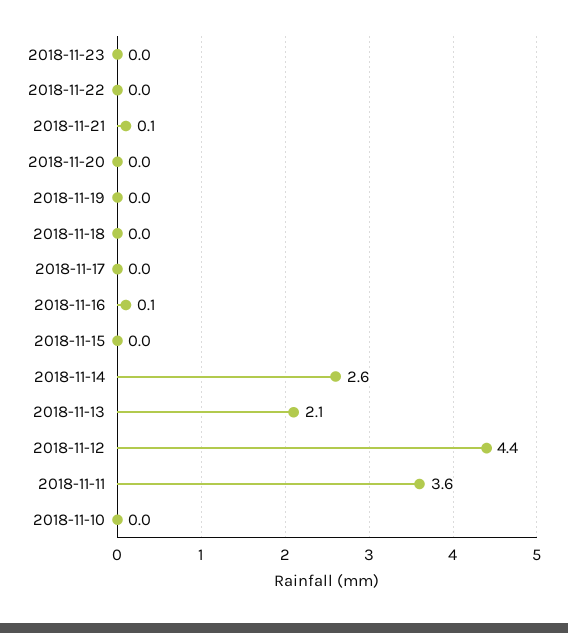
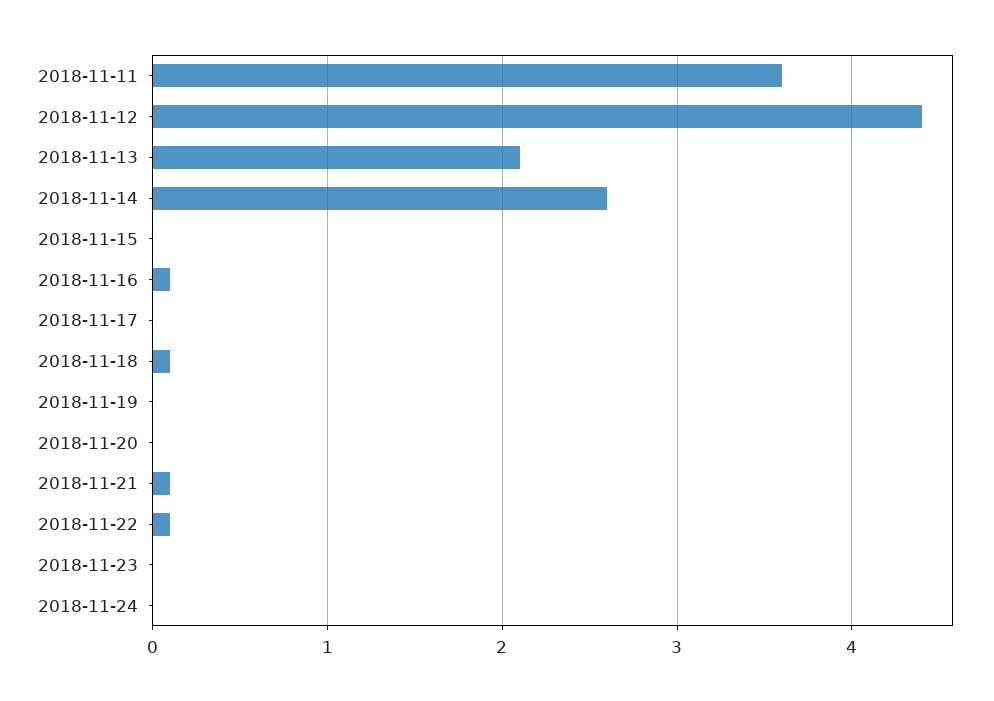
2018-11-22: 0 -> 0.1
2018-11-18: 0 -> 0.1
2018-11-10: 0 -> none
2018-11-24: none -> 0

